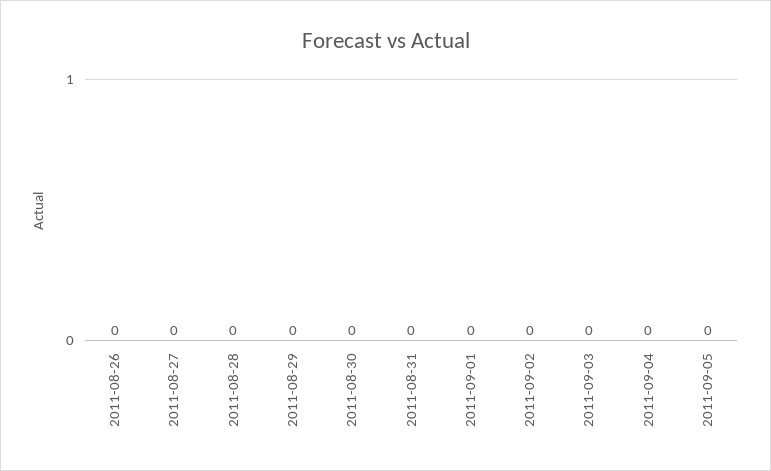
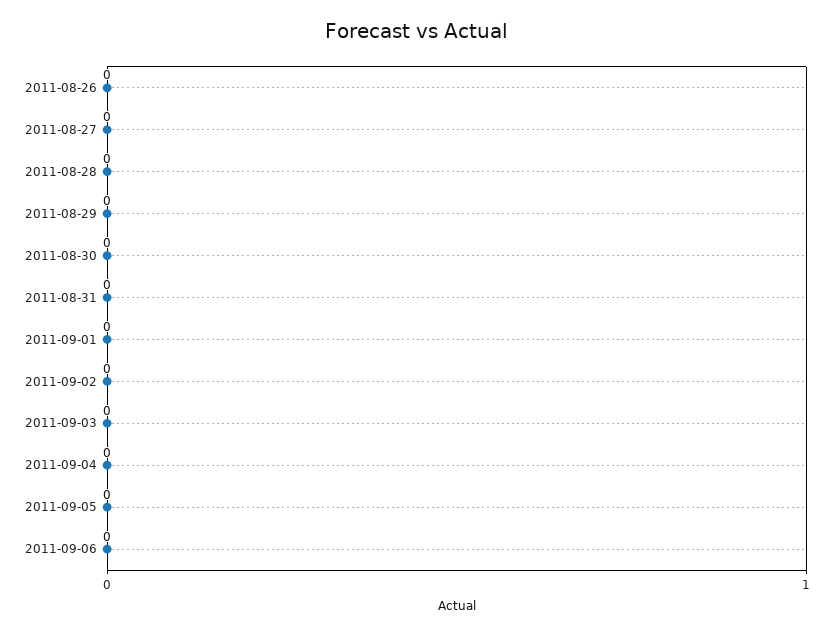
2011-09-06: none -> 0

